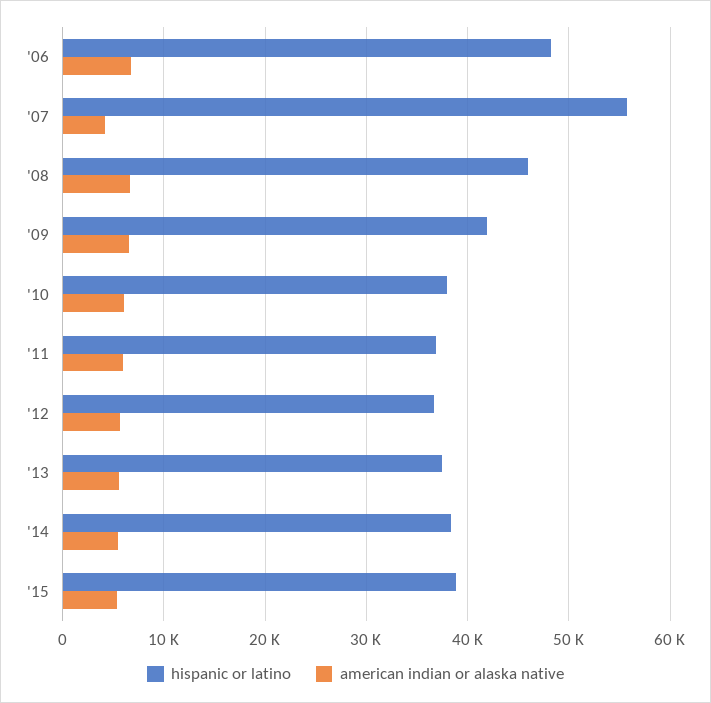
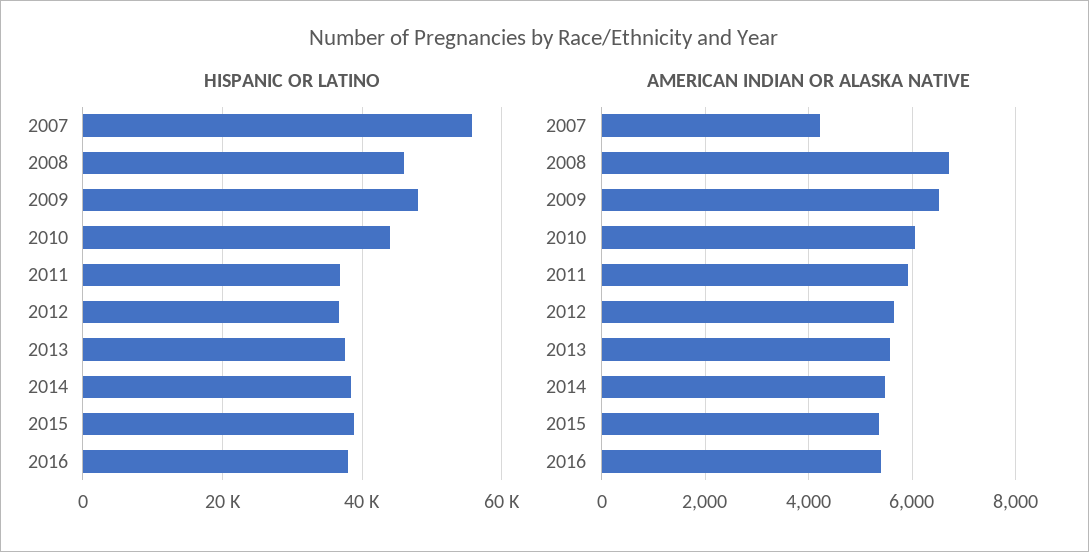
hispanic or latino, '06: 48000 -> none
american indian or alaska native, '06: 7000 -> none
hispanic or latino, '09: 42000 -> 48000
hispanic or latino, '10: 38000 -> 44000
hispanic or latino, 2016: none -> 38000
american indian or alaska native, 2016: none -> 5400

